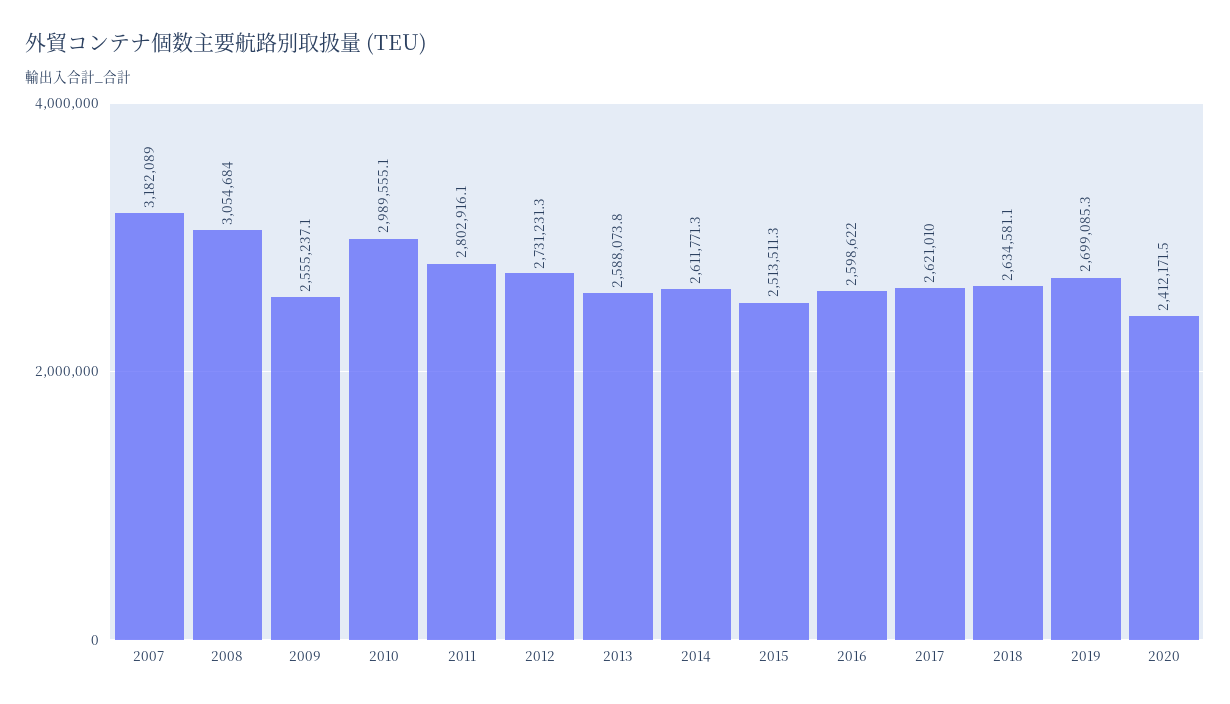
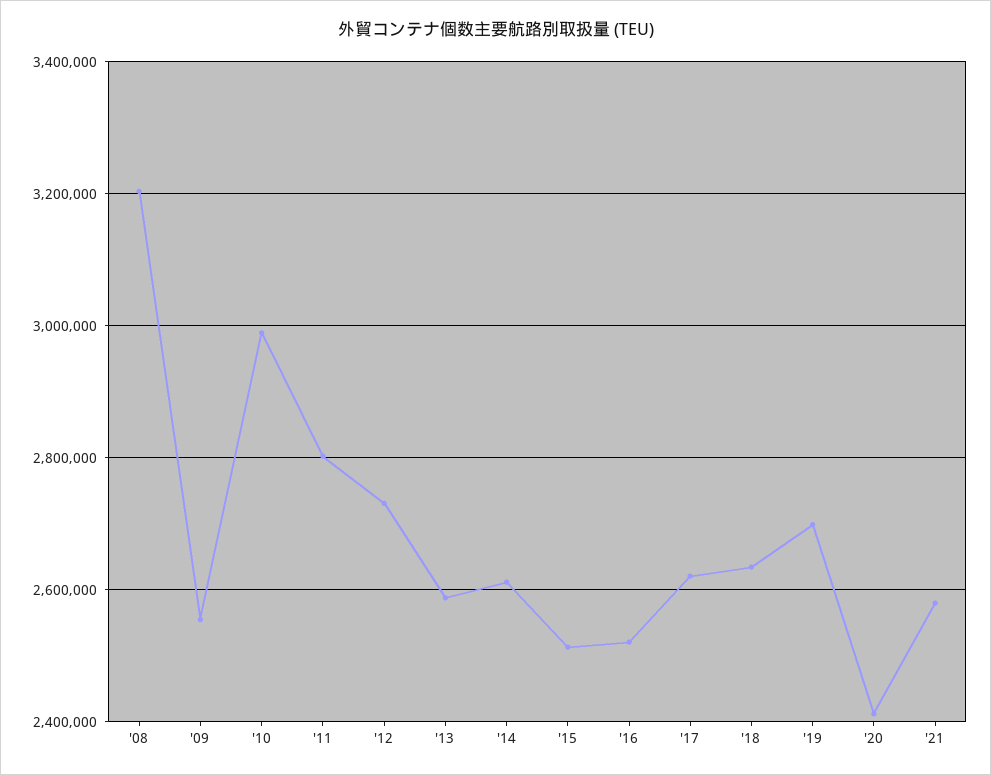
2007: 3182089 -> none
2008: 3054684 -> 3200000
2016: 2598622 -> 2520000
'21: none -> 2580000

